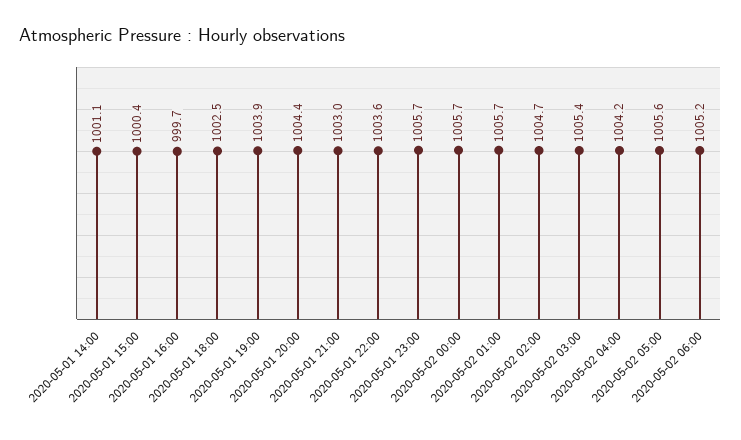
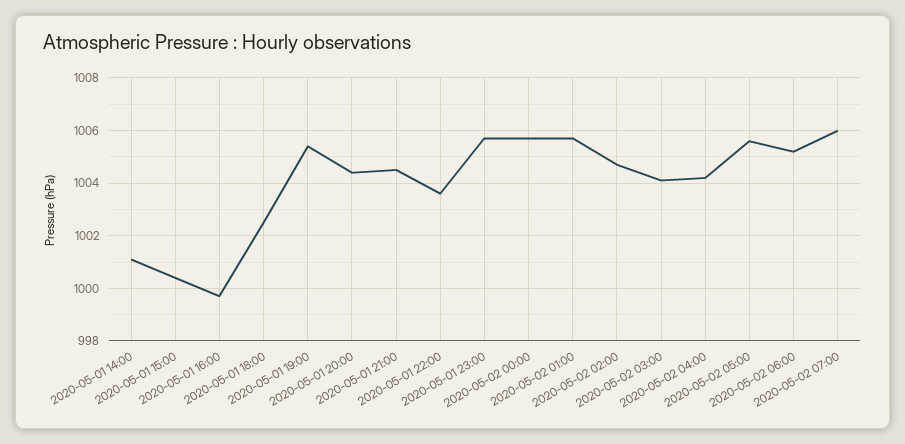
2020-05-01 19:00: 1003.9 -> 1005.5
2020-05-01 21:00: 1003 -> 1004.5
2020-05-02 03:00: 1005.4 -> 1004
2020-05-02 07:00: none -> 1006

